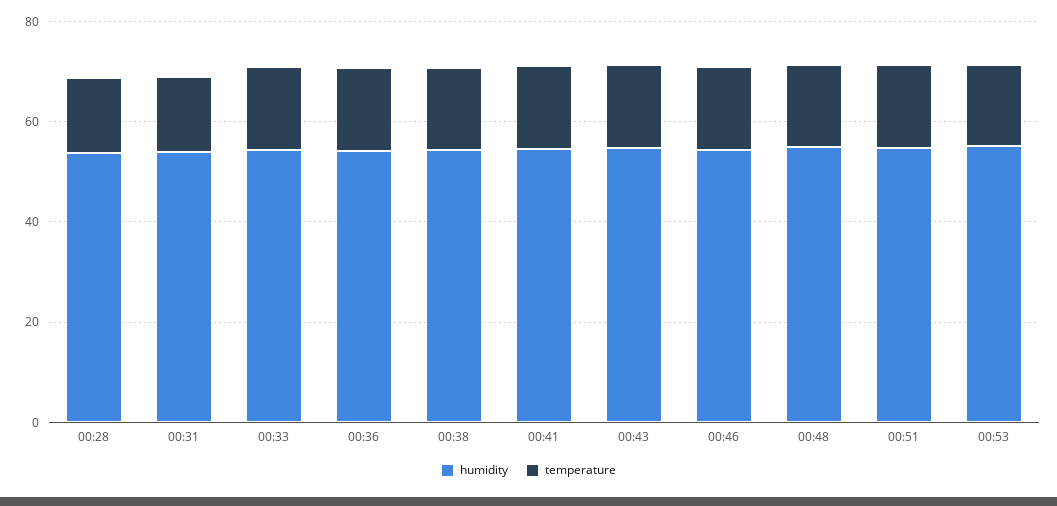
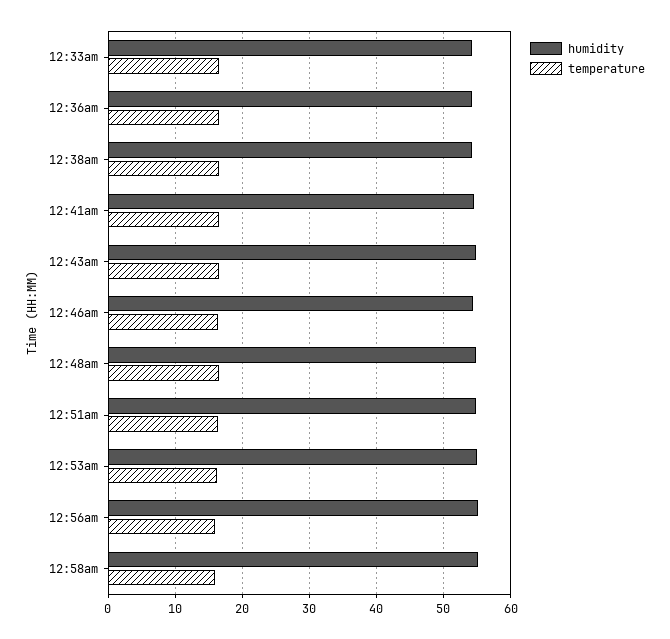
humidity, 00:28: 55 -> none
temperature, 00:28: 15 -> none
humidity, 00:31: 55 -> none
temperature, 00:31: 15 -> none
humidity, 12:56am: none -> 55
temperature, 12:56am: none -> 16
humidity, 12:58am: none -> 55
temperature, 12:58am: none -> 16

